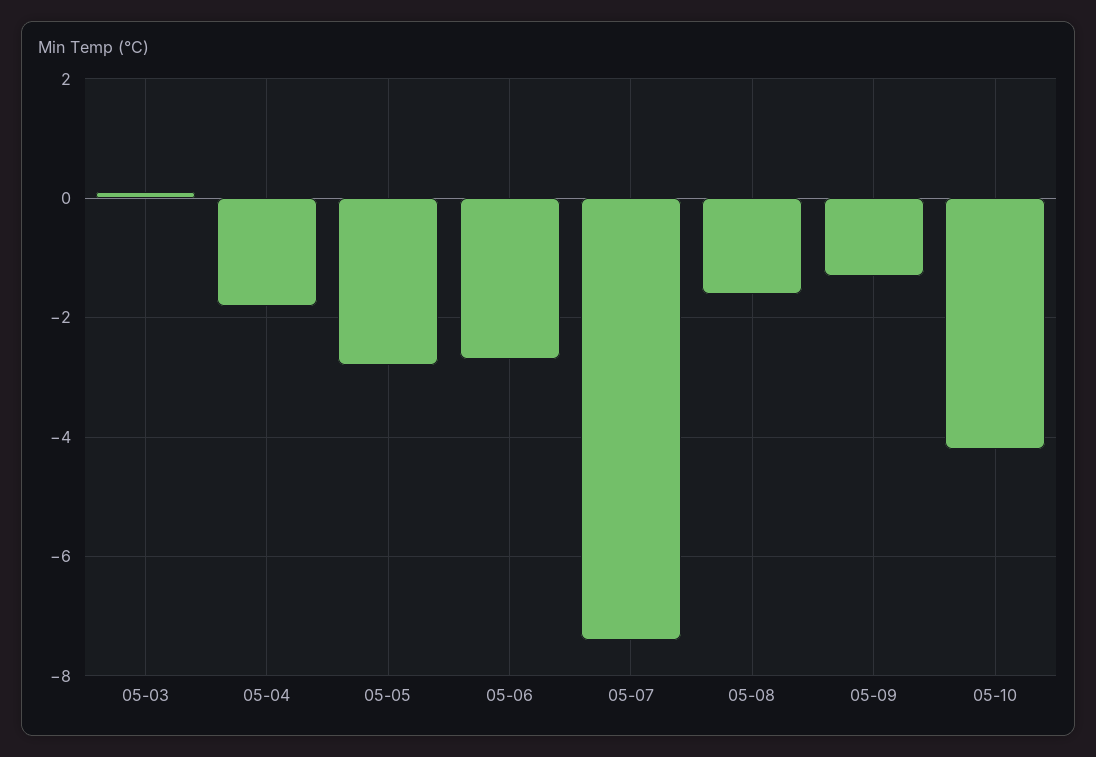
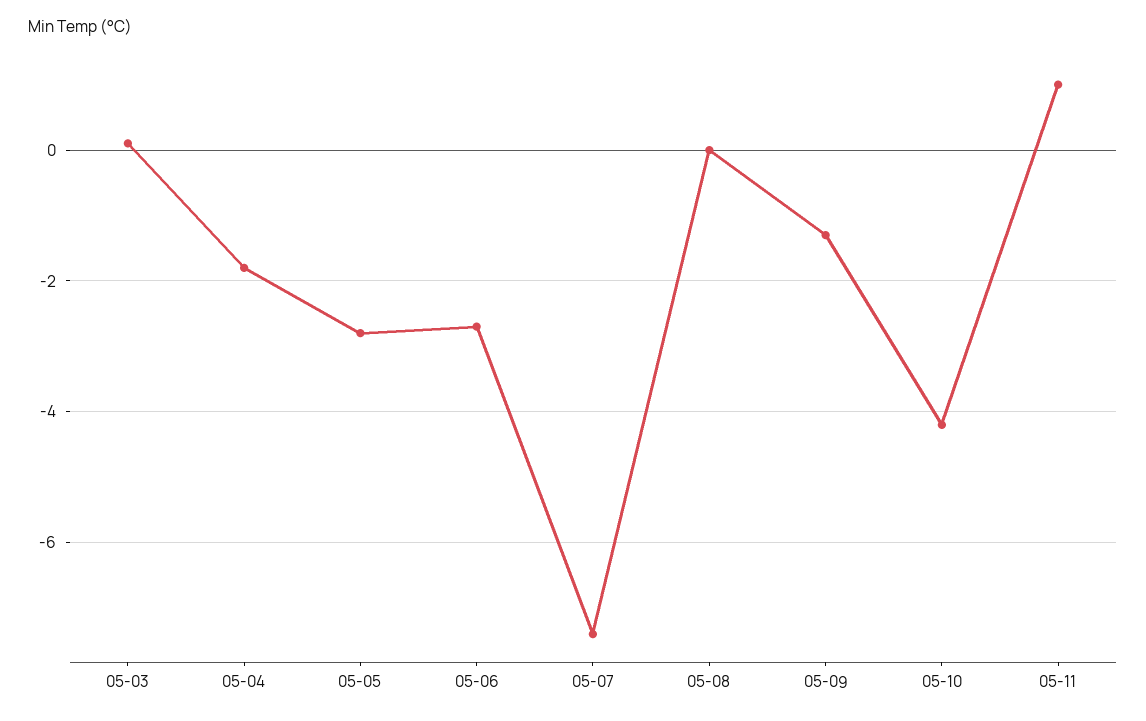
05-08: -1.5 -> 0
05-11: none -> 1

